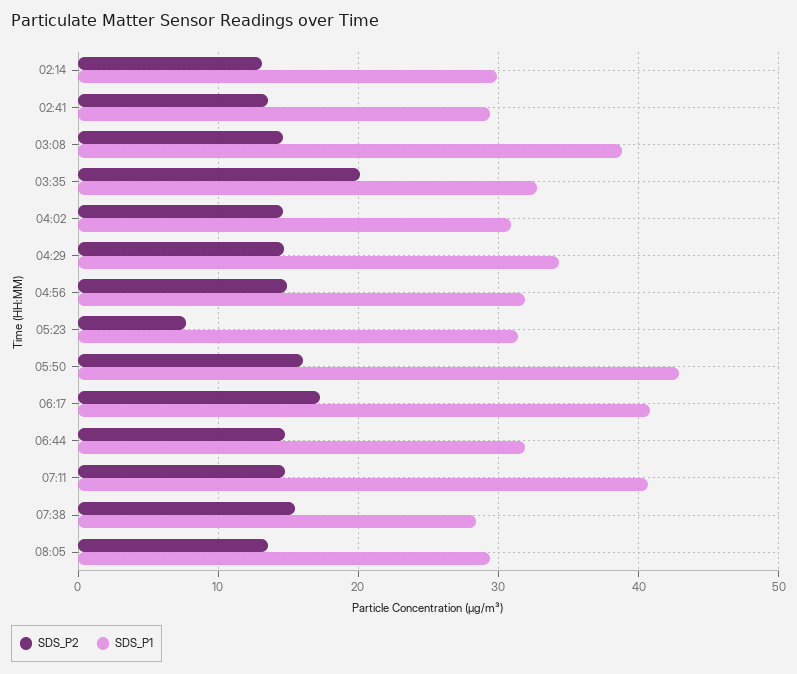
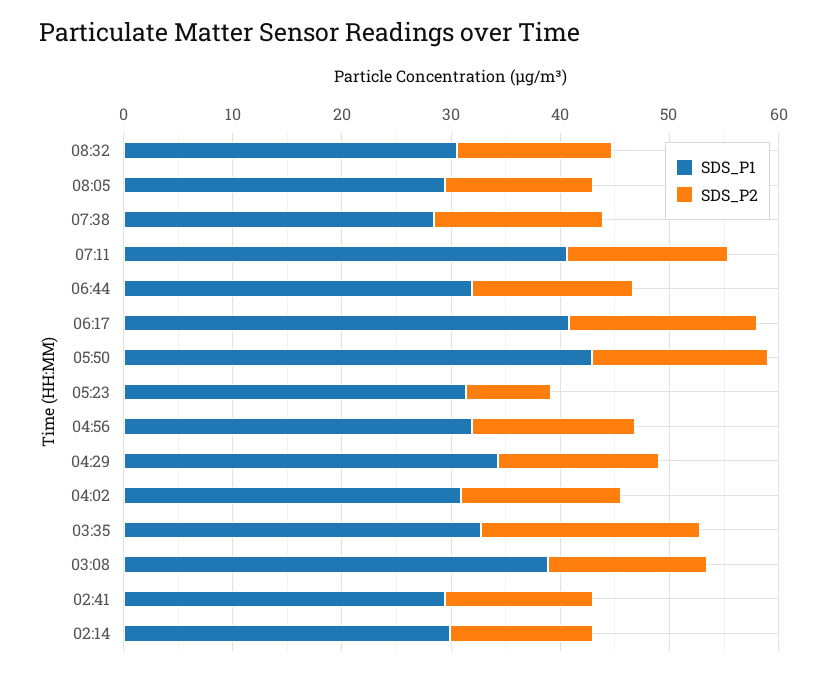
SDS_P1, 08:32: none -> 30
SDS_P2, 08:32: none -> 14

